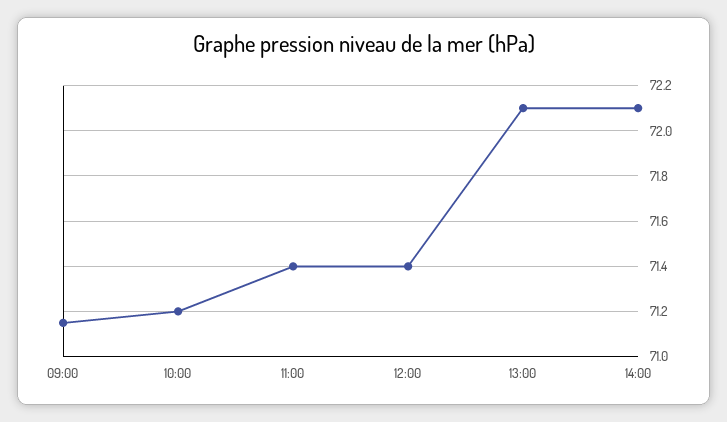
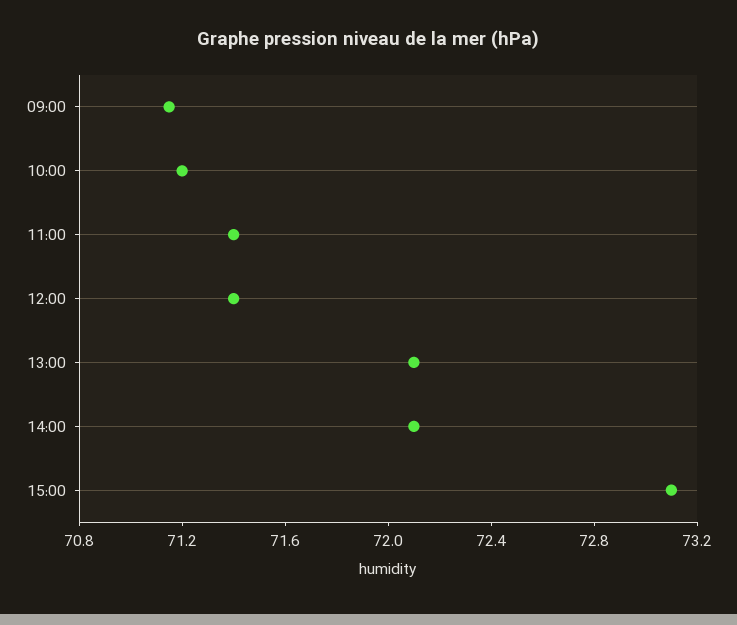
15:00: none -> 73.1

